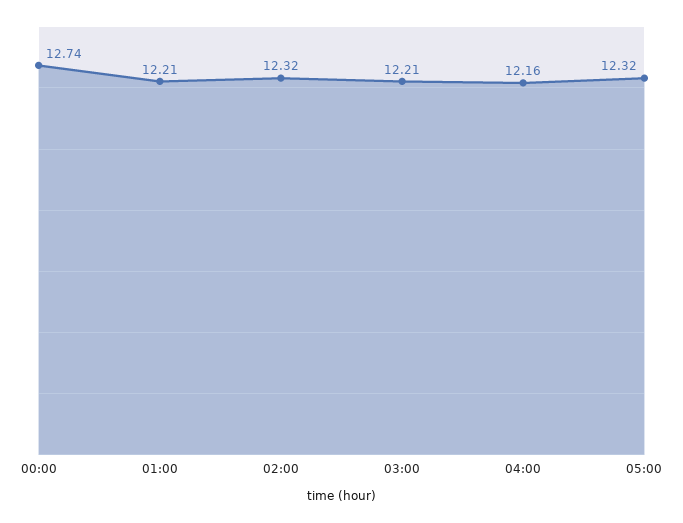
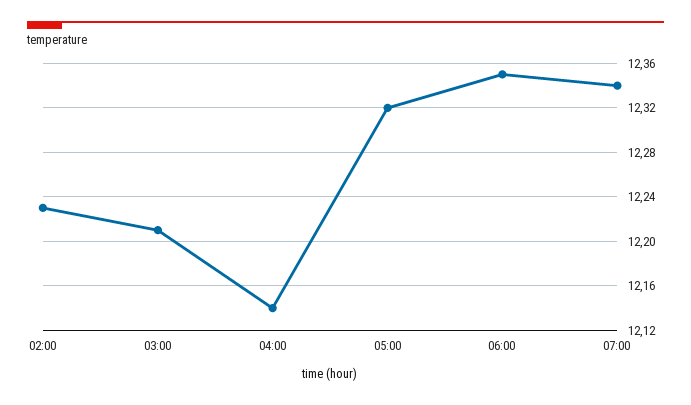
00:00: 12.74 -> none
01:00: 12.21 -> none
02:00: 12.32 -> 12.23
04:00: 12.16 -> 12.14
06:00: none -> 12.35
07:00: none -> 12.34

